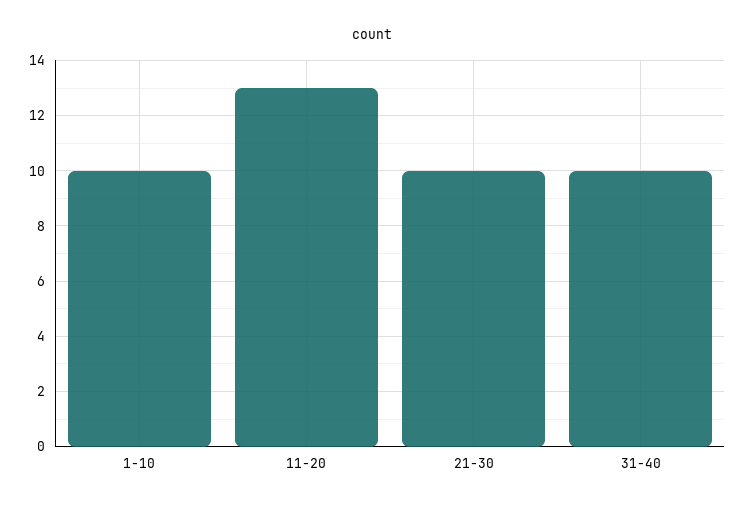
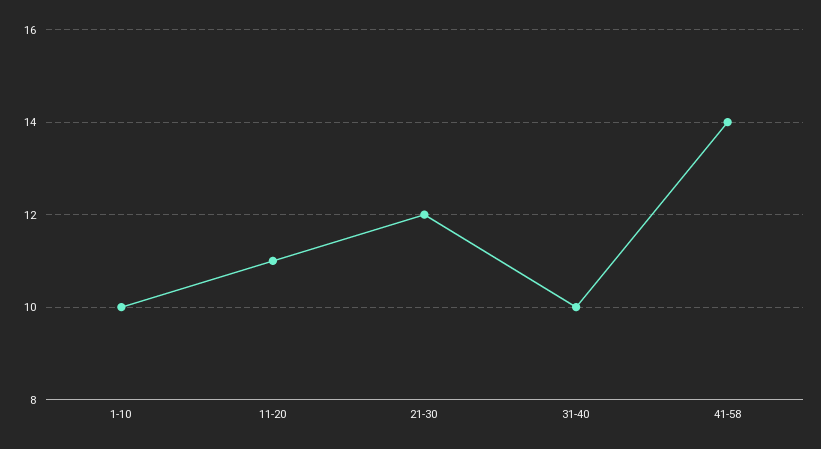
11-20: 13 -> 11
21-30: 10 -> 12
41-58: none -> 14

